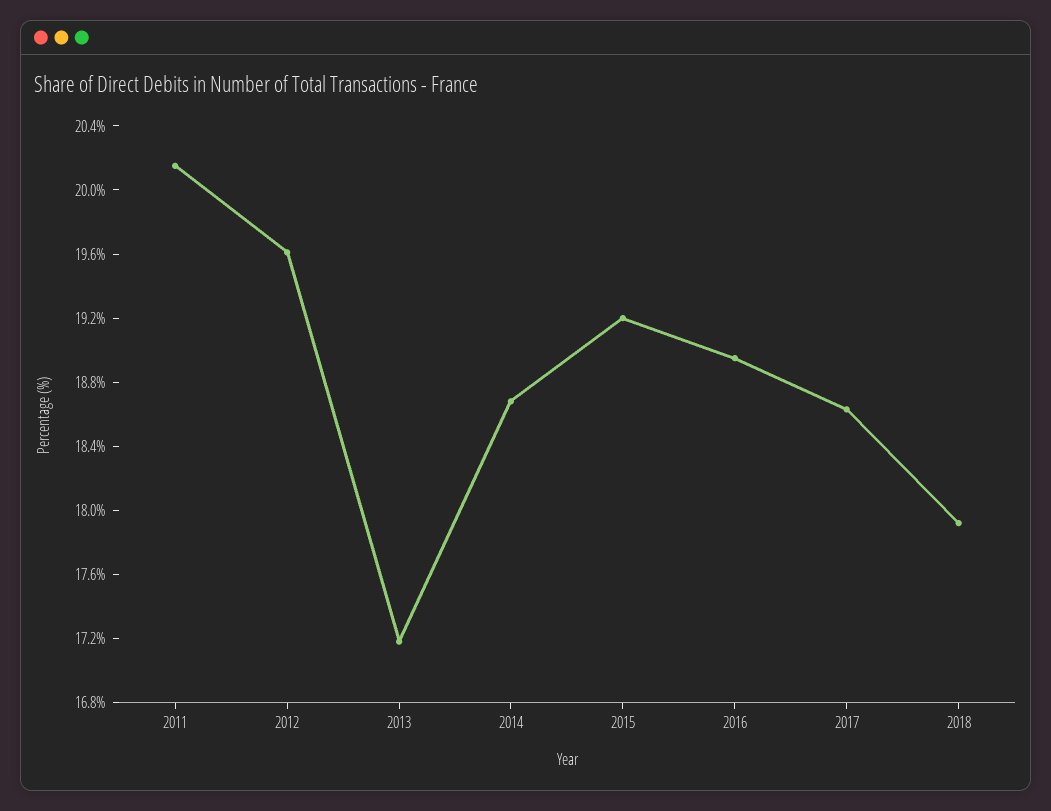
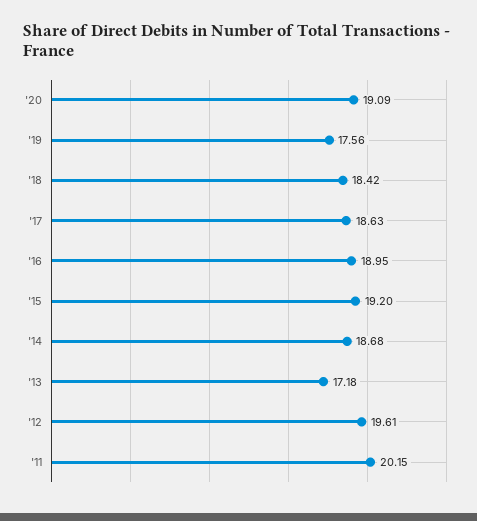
2018: 17.9 -> 18.42
'20: none -> 19.09
'19: none -> 17.56

